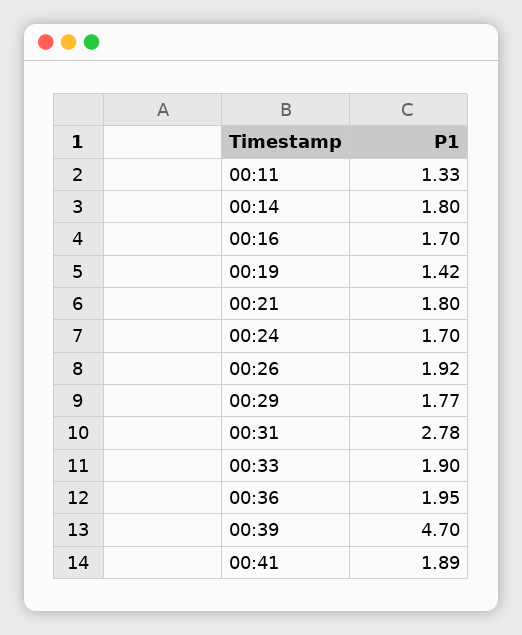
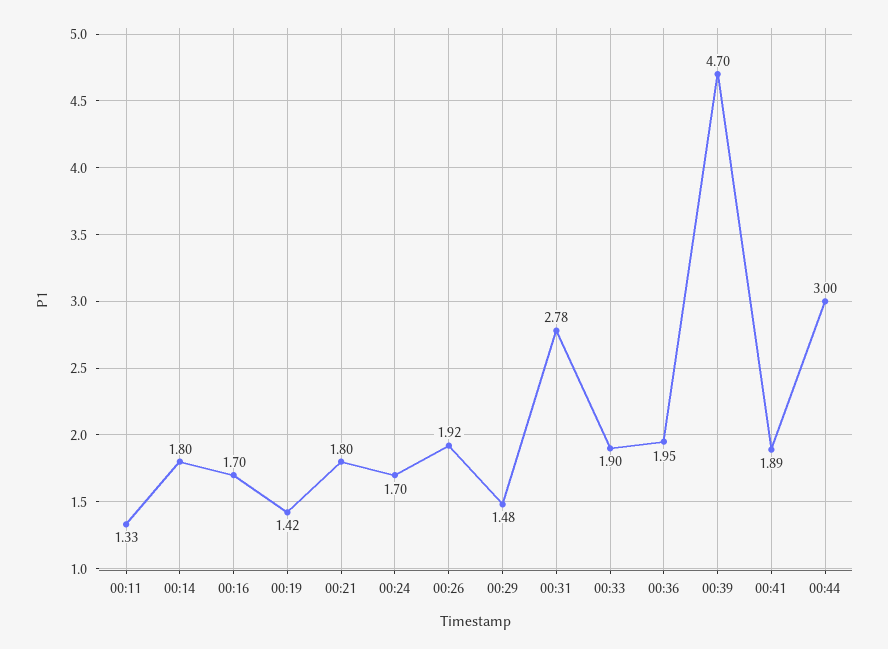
00:29: 1.77 -> 1.48
00:44: none -> 3

